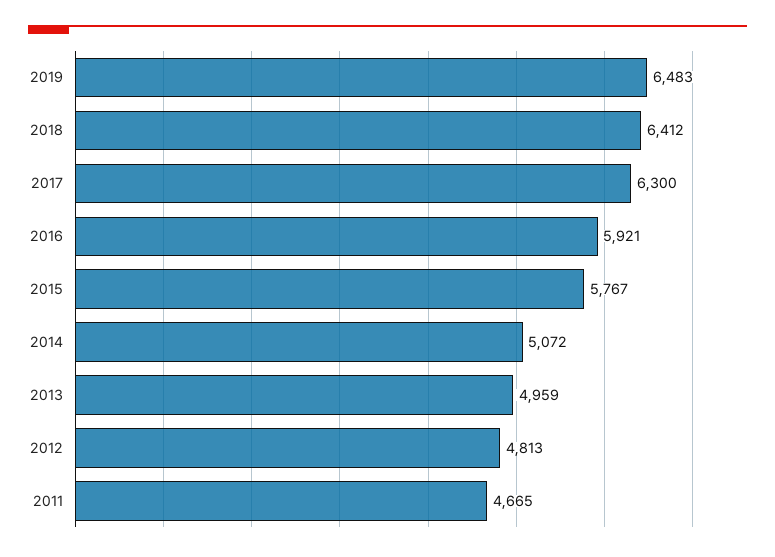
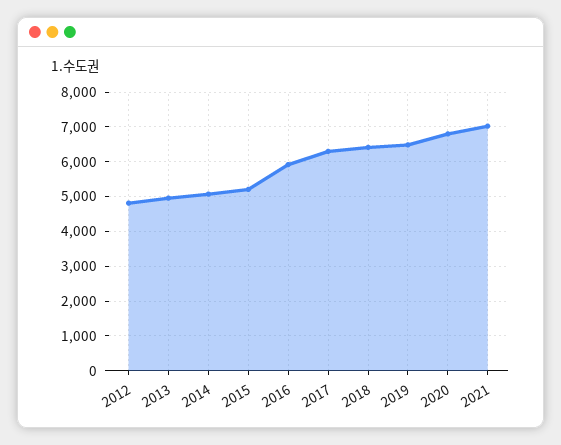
2015: 5767 -> 5200
2011: 4665 -> none
2020: none -> 6800
2021: none -> 7000

